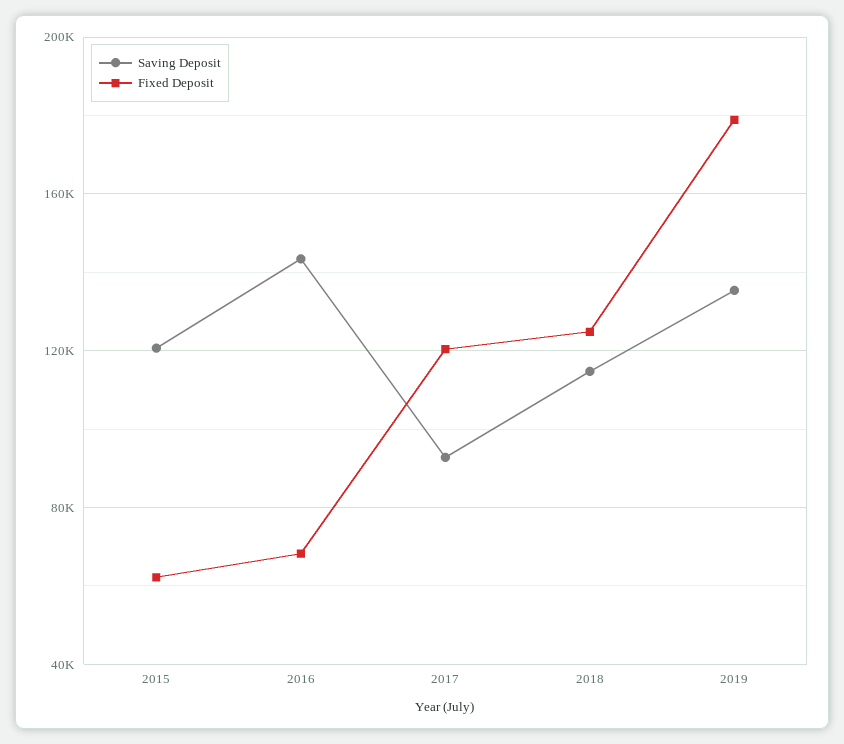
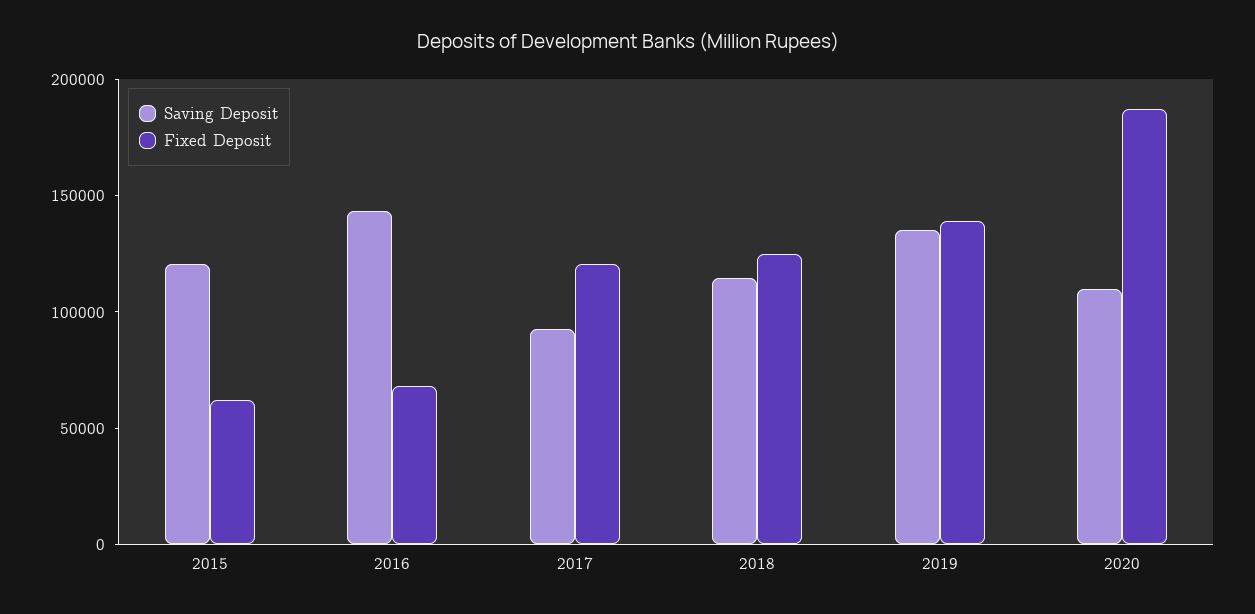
Fixed Deposit, 2019: 180000 -> 140000
Saving Deposit, 2020: none -> 110000
Fixed Deposit, 2020: none -> 190000

